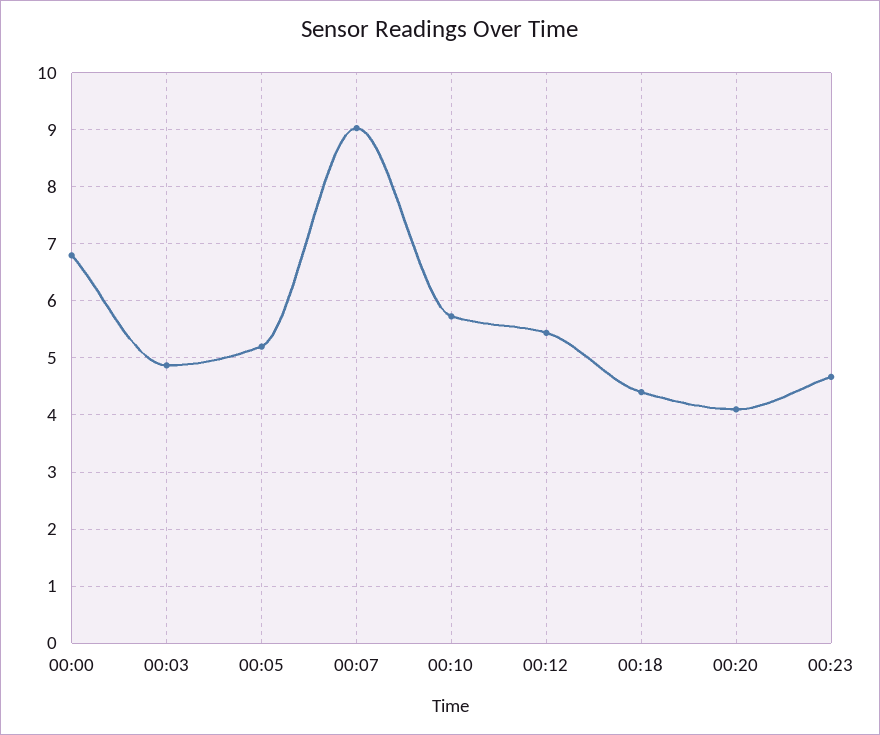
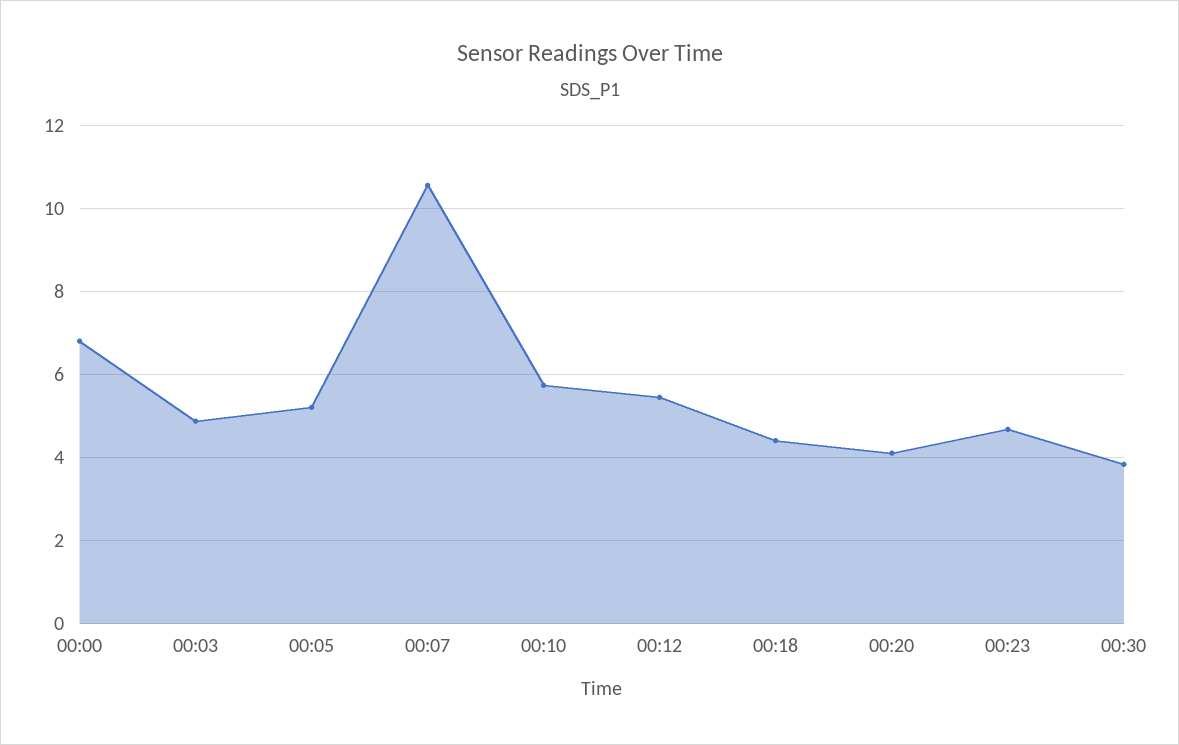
00:07: 9 -> 10.6
00:30: none -> 3.8

